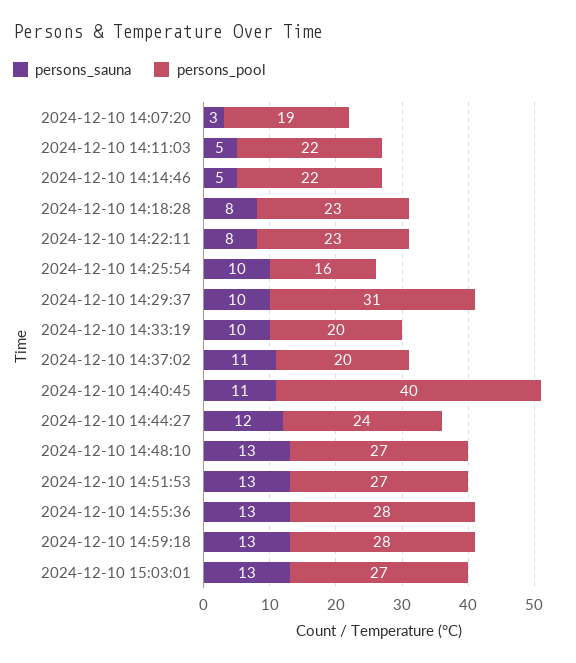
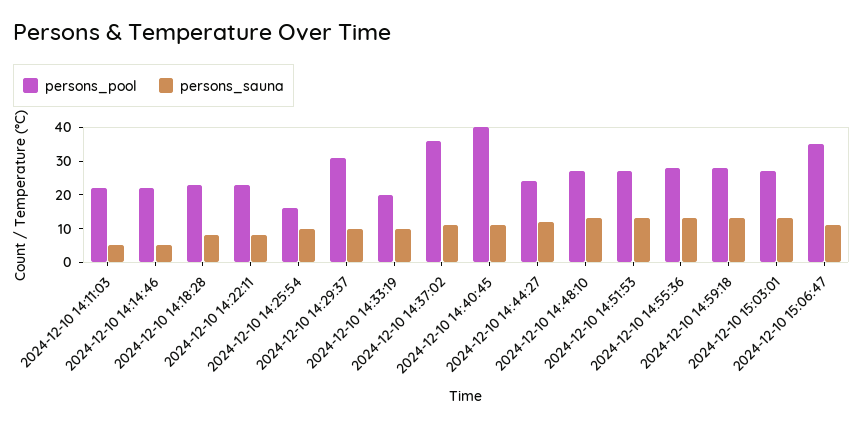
persons_sauna, 2024-12-10 14:07:20: 3 -> none
persons_pool, 2024-12-10 14:07:20: 19 -> none
persons_pool, 2024-12-10 14:37:02: 20 -> 35
persons_pool, 2024-12-10 15:06:47: none -> 35
persons_sauna, 2024-12-10 15:06:47: none -> 10

